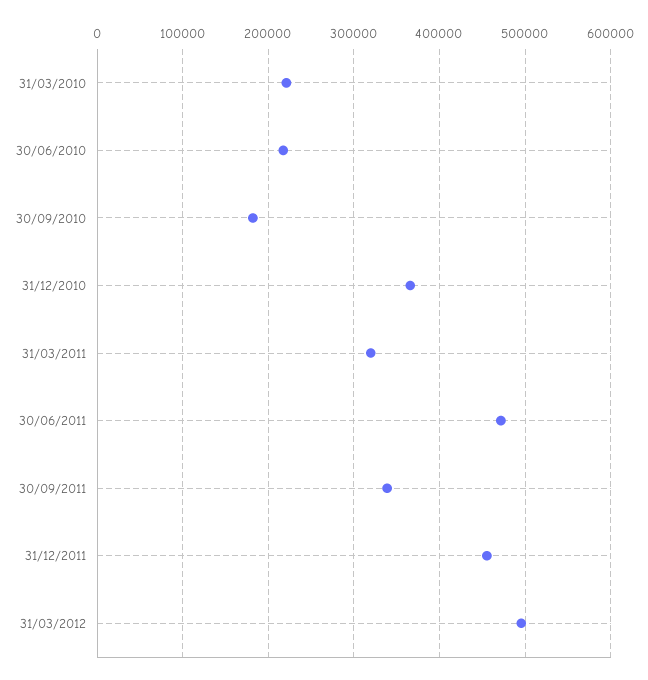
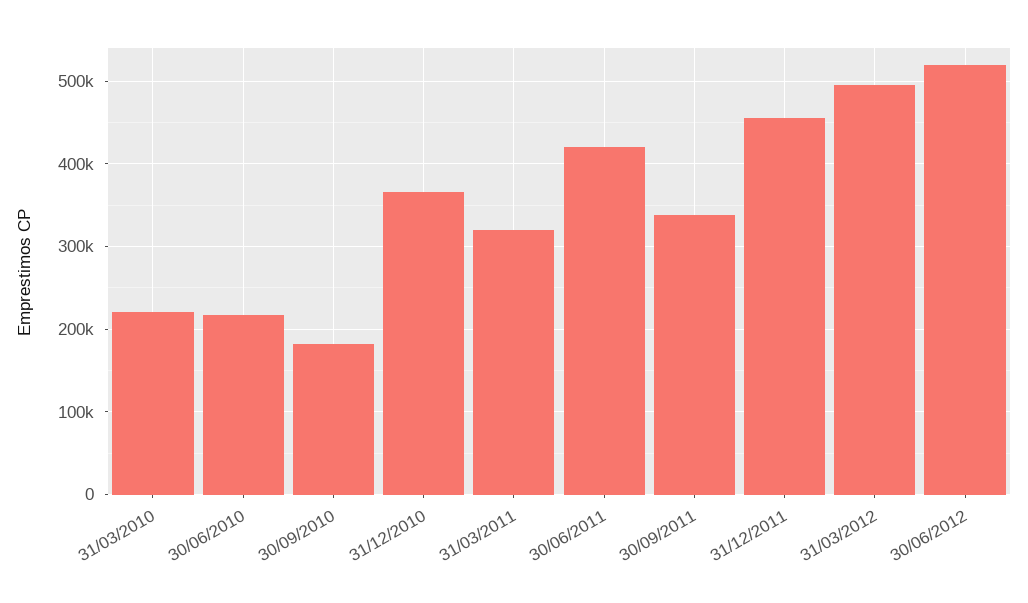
30/06/2011: 470000 -> 420000
30/06/2012: none -> 520000

